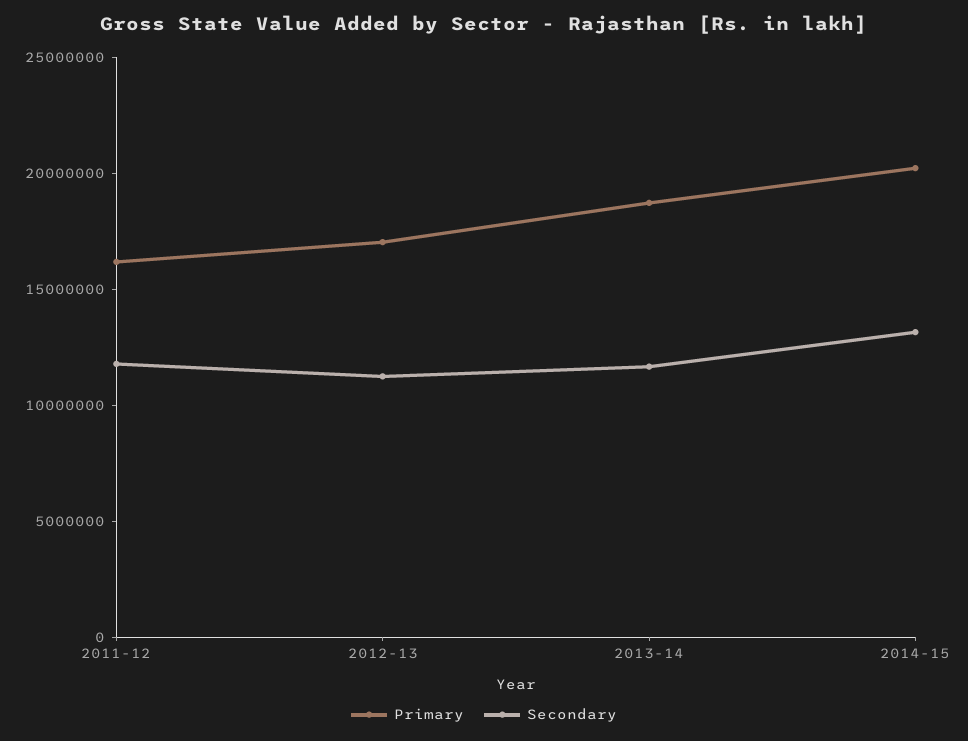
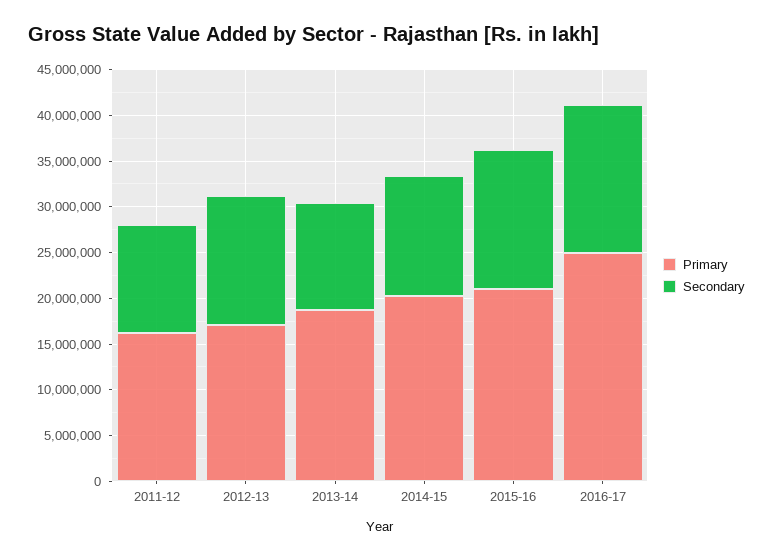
Secondary, 2012-13: 11000000 -> 14000000
Primary, 2015-16: none -> 21000000
Secondary, 2015-16: none -> 15000000
Primary, 2016-17: none -> 25000000
Secondary, 2016-17: none -> 16000000

